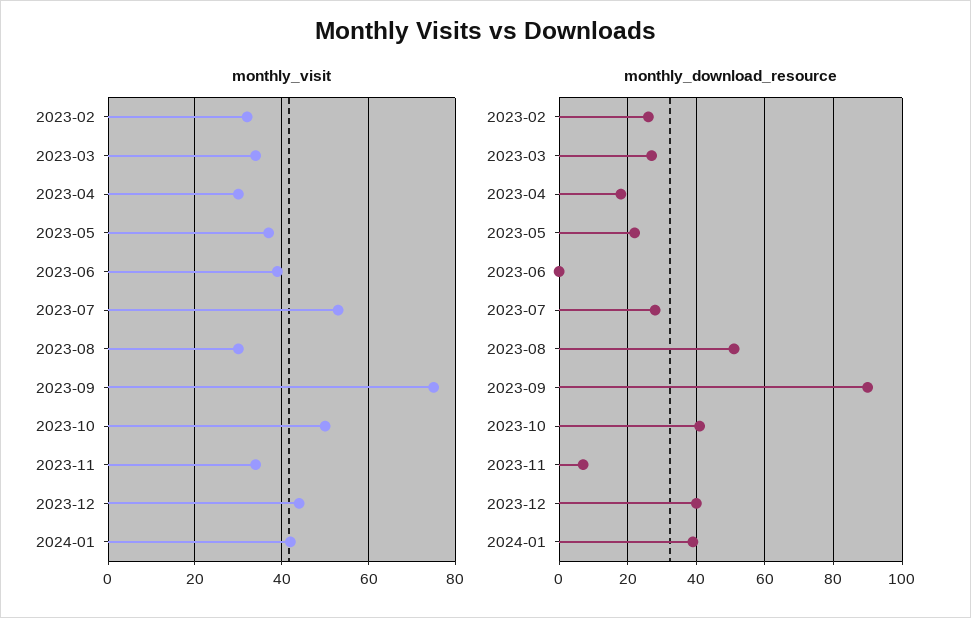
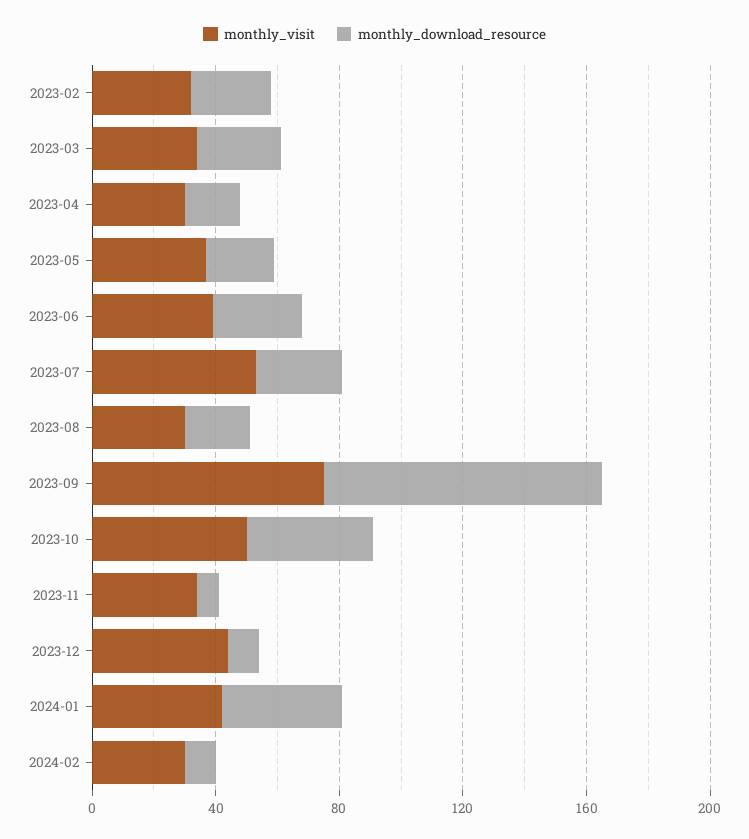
monthly_download_resource, 2023-06: 0 -> 30
monthly_download_resource, 2023-08: 50 -> 20
monthly_download_resource, 2023-12: 40 -> 10
monthly_visit, 2024-02: none -> 30
monthly_download_resource, 2024-02: none -> 10

